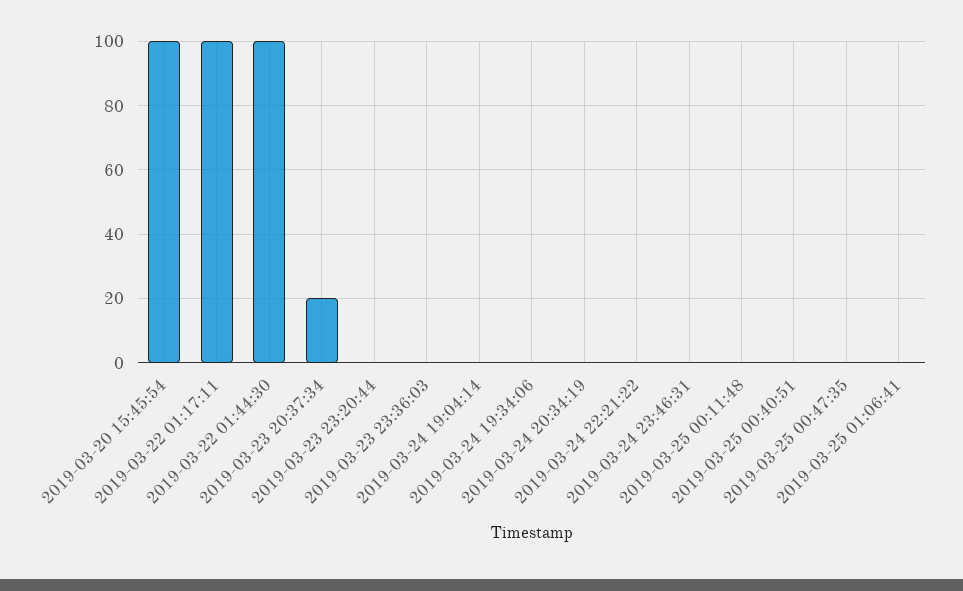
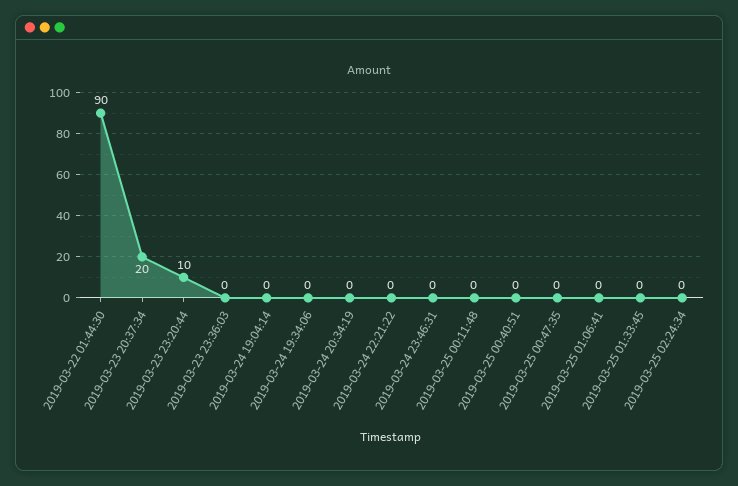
2019-03-20 15:45:54: 100 -> none
2019-03-22 01:17:11: 100 -> none
2019-03-22 01:44:30: 100 -> 90
2019-03-23 23:20:44: 0 -> 10
2019-03-25 01:33:45: none -> 0
2019-03-25 02:24:34: none -> 0

